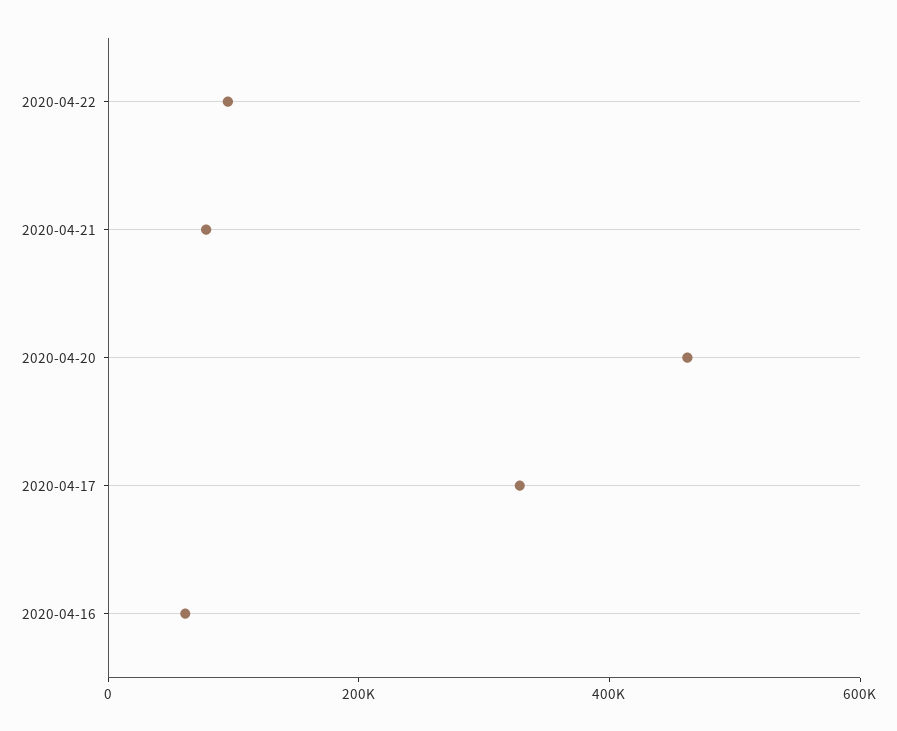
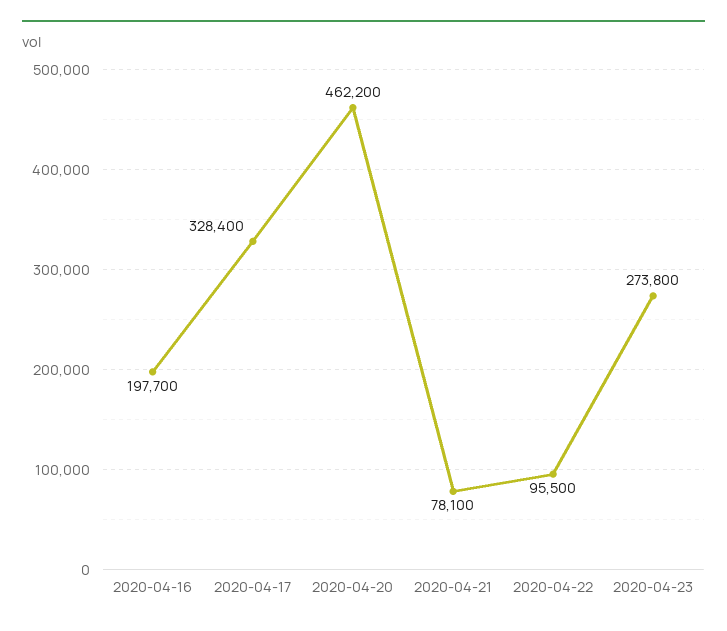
2020-04-16: 50000 -> 197700
2020-04-23: none -> 273800

